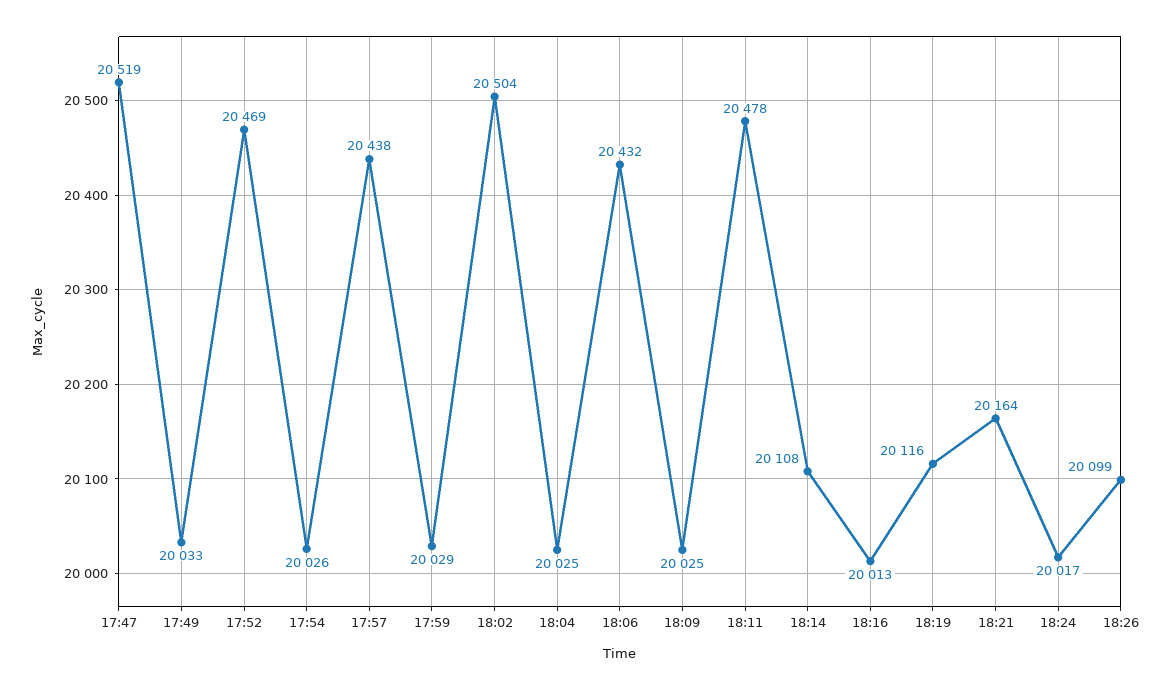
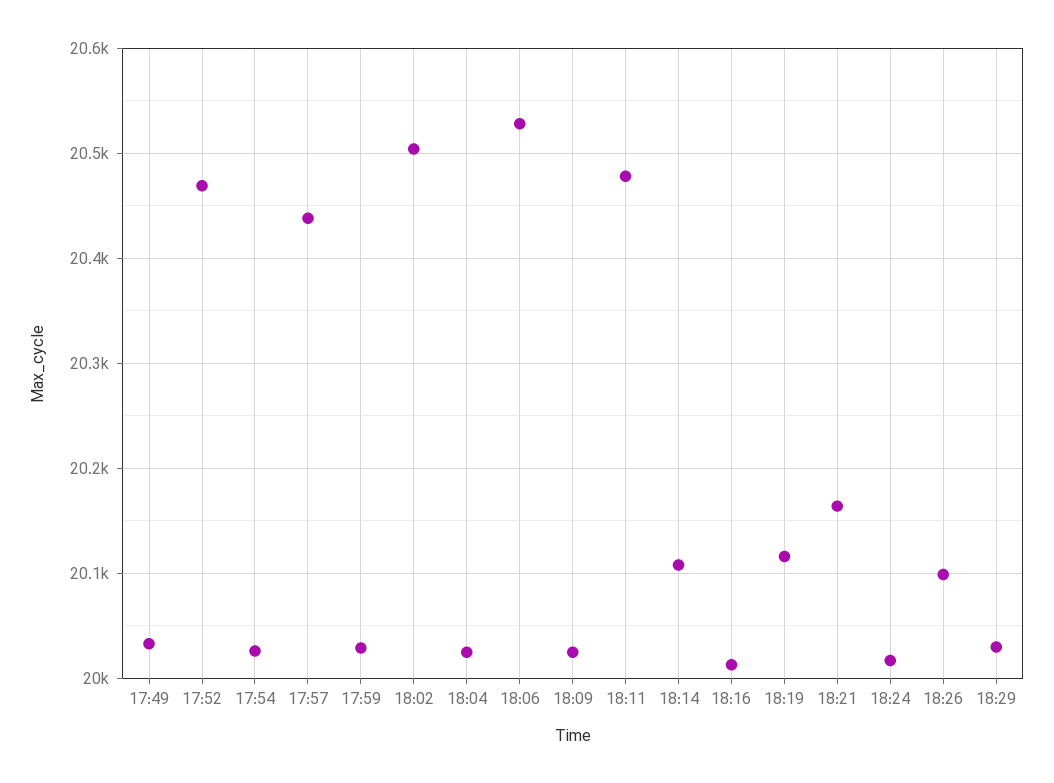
17:47: 20519 -> none
18:06: 20432 -> 20530
18:29: none -> 20030

